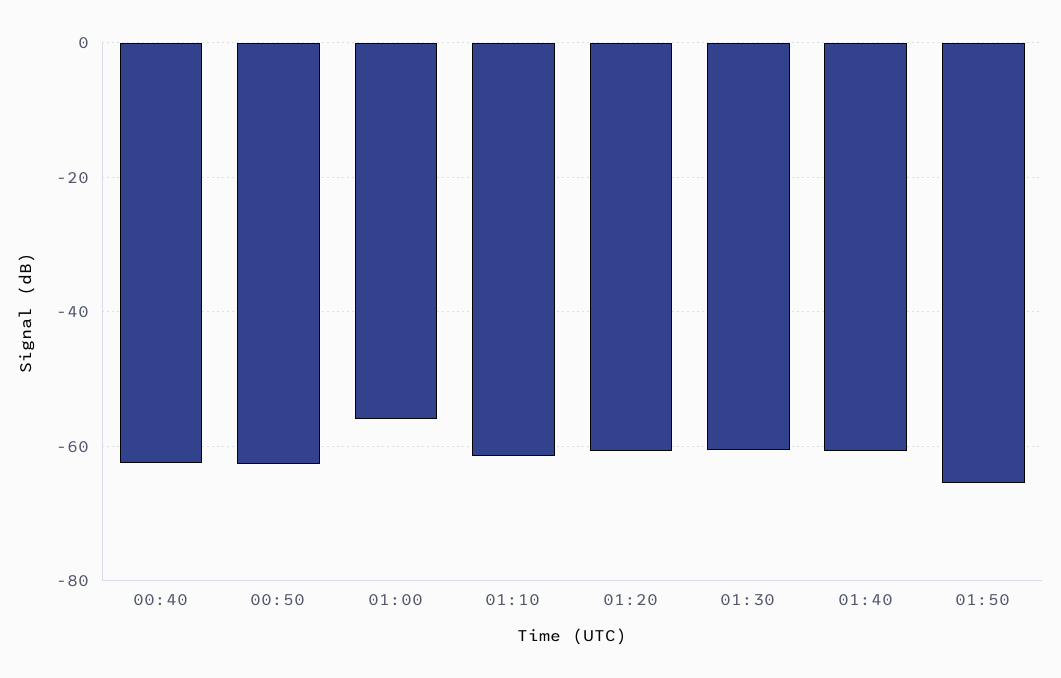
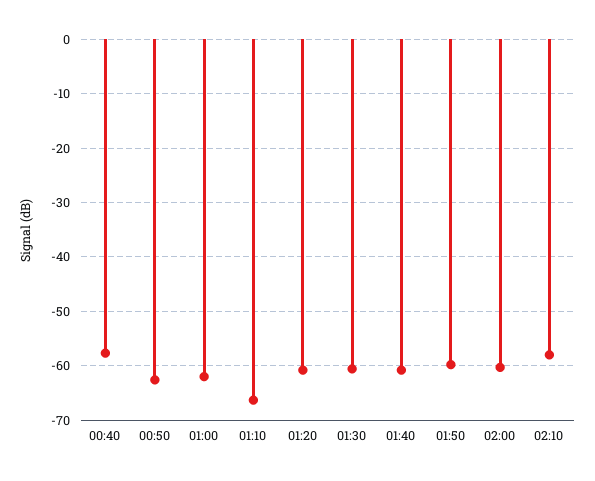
00:40: -62 -> -58
01:00: -56 -> -62
01:10: -62 -> -66
01:50: -66 -> -60
02:00: none -> -60
02:10: none -> -58

